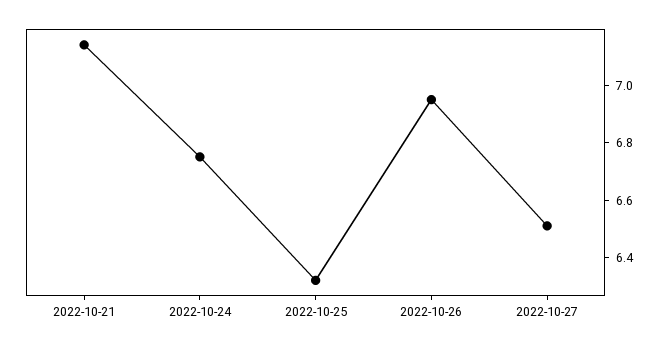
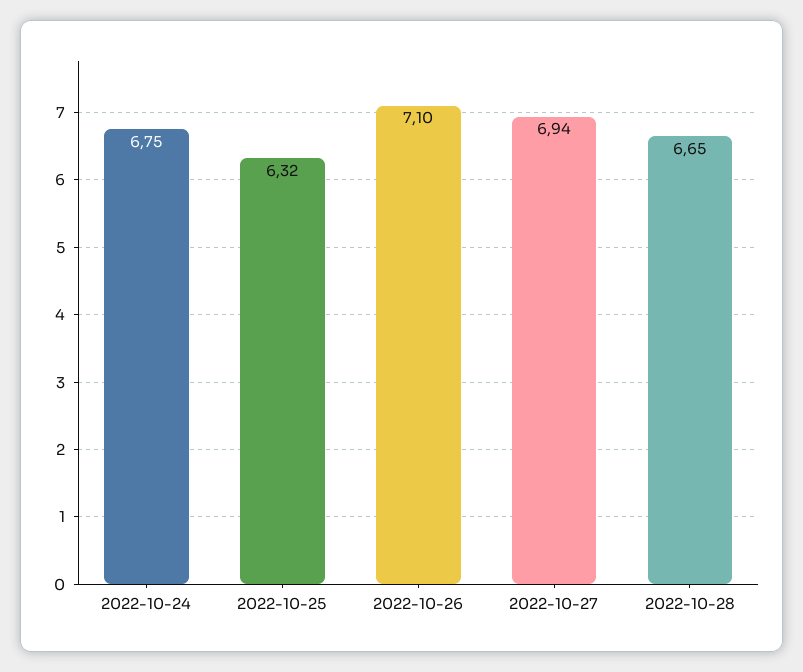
2022-10-21: 7.15 -> none
2022-10-26: 6.95 -> 7.1
2022-10-27: 6.5 -> 6.94
2022-10-28: none -> 6.65

